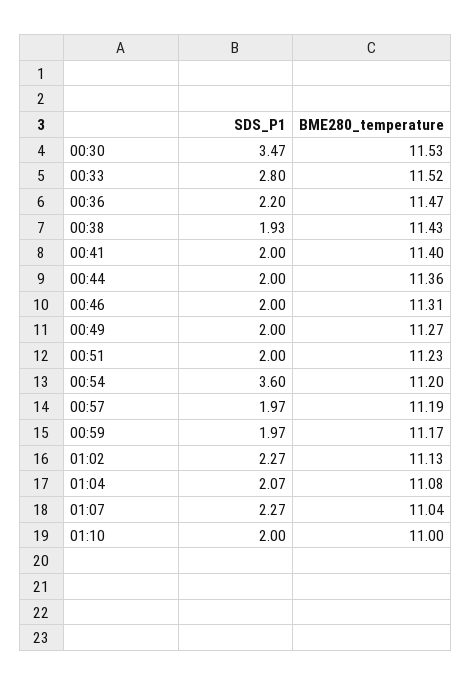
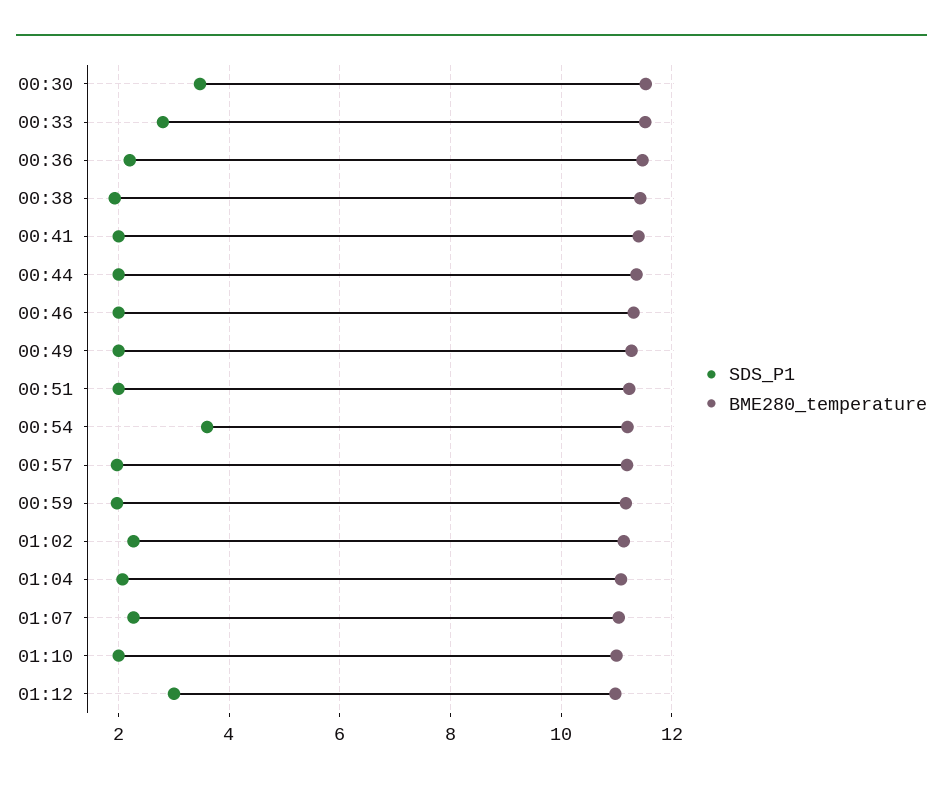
SDS_P1, 01:12: none -> 3
BME280_temperature, 01:12: none -> 11

